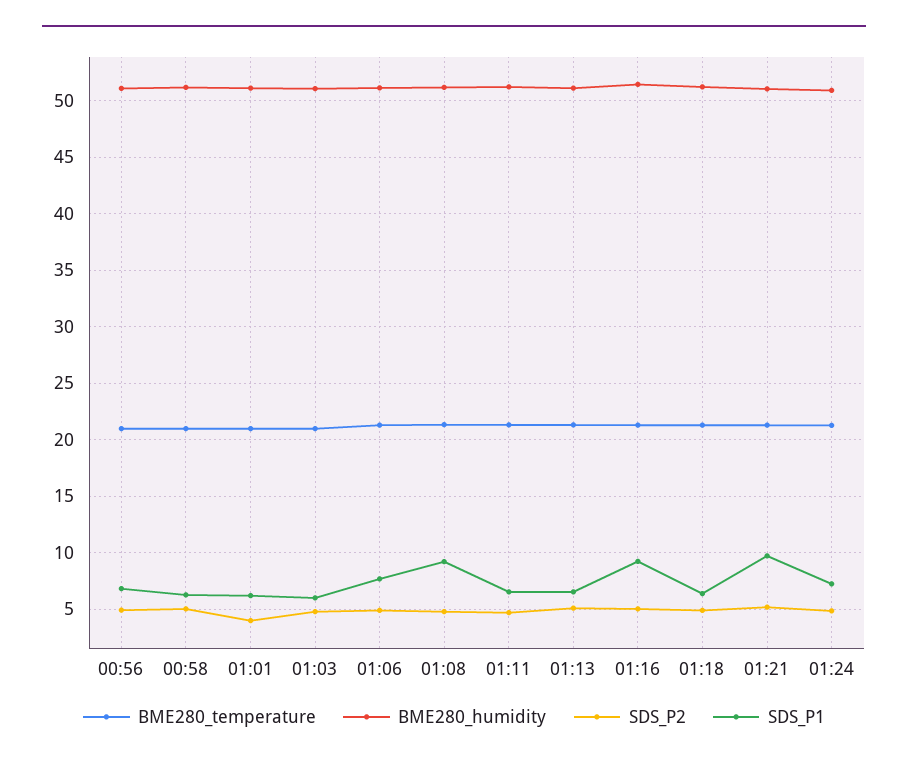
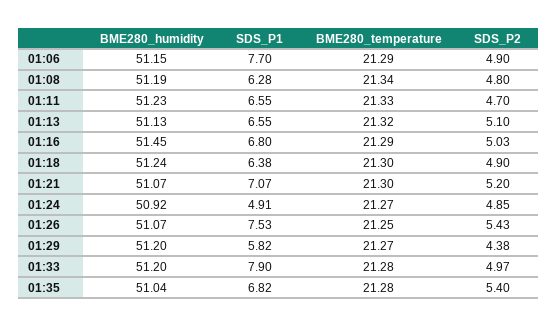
BME280_temperature, 00:56: 21 -> none
BME280_humidity, 00:56: 51 -> none
SDS_P2, 00:56: 5 -> none
SDS_P1, 00:56: 7 -> none
BME280_temperature, 00:58: 21 -> none
BME280_humidity, 00:58: 51 -> none
SDS_P2, 00:58: 5 -> none
SDS_P1, 00:58: 6 -> none
BME280_temperature, 01:01: 21 -> none
BME280_humidity, 01:01: 51 -> none
SDS_P2, 01:01: 4 -> none
SDS_P1, 01:01: 6 -> none
BME280_temperature, 01:03: 21 -> none
BME280_humidity, 01:03: 51 -> none
SDS_P2, 01:03: 5 -> none
SDS_P1, 01:03: 6 -> none
SDS_P1, 01:08: 9 -> 6.28
SDS_P1, 01:16: 9 -> 6.8
SDS_P1, 01:21: 10 -> 7.07
SDS_P1, 01:24: 7 -> 4.91
BME280_humidity, 01:26: none -> 51.07
SDS_P1, 01:26: none -> 7.53
BME280_temperature, 01:26: none -> 21.25
SDS_P2, 01:26: none -> 5.43
BME280_humidity, 01:29: none -> 51.2
SDS_P1, 01:29: none -> 5.82
BME280_temperature, 01:29: none -> 21.27
SDS_P2, 01:29: none -> 4.38
BME280_humidity, 01:33: none -> 51.2
SDS_P1, 01:33: none -> 7.9
BME280_temperature, 01:33: none -> 21.28
SDS_P2, 01:33: none -> 4.97
BME280_humidity, 01:35: none -> 51.04
SDS_P1, 01:35: none -> 6.82
BME280_temperature, 01:35: none -> 21.28
SDS_P2, 01:35: none -> 5.4

